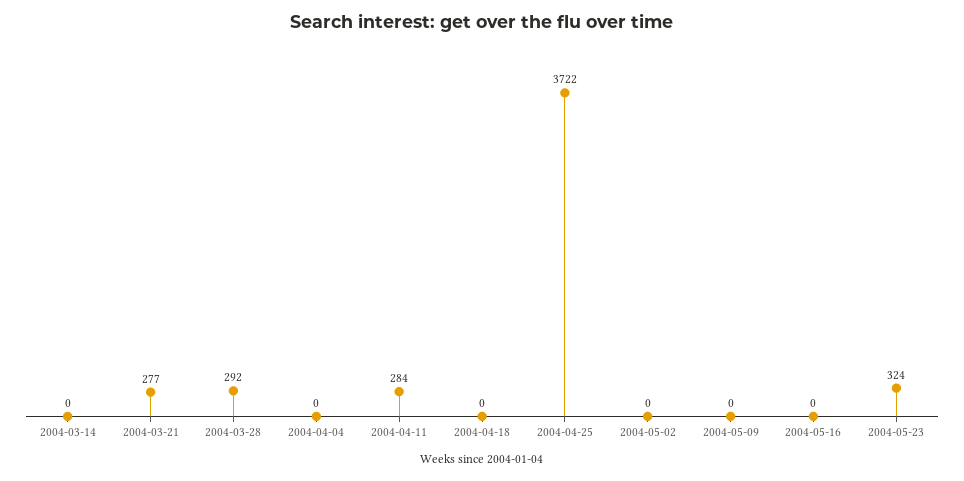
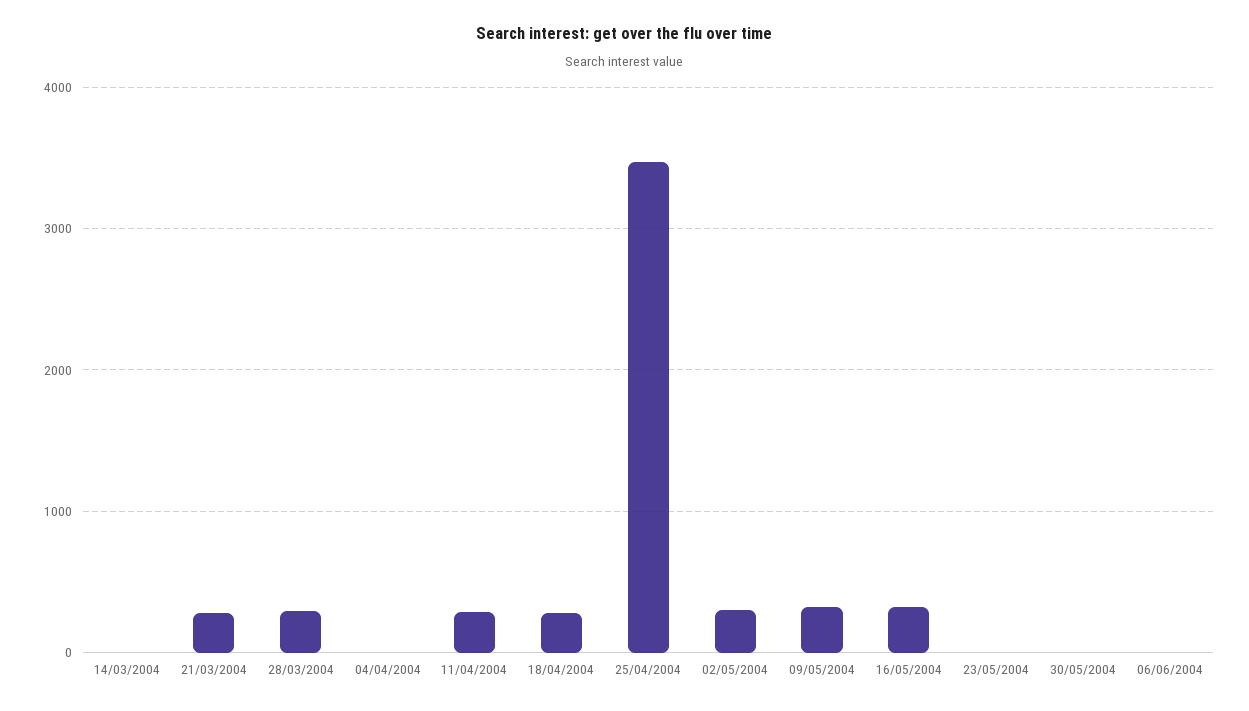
2004-04-18: 0 -> 300
2004-04-25: 3722 -> 3500
2004-05-02: 0 -> 300
2004-05-09: 0 -> 300
2004-05-16: 0 -> 300
2004-05-23: 324 -> 0
30/05/2004: none -> 0
06/06/2004: none -> 0

